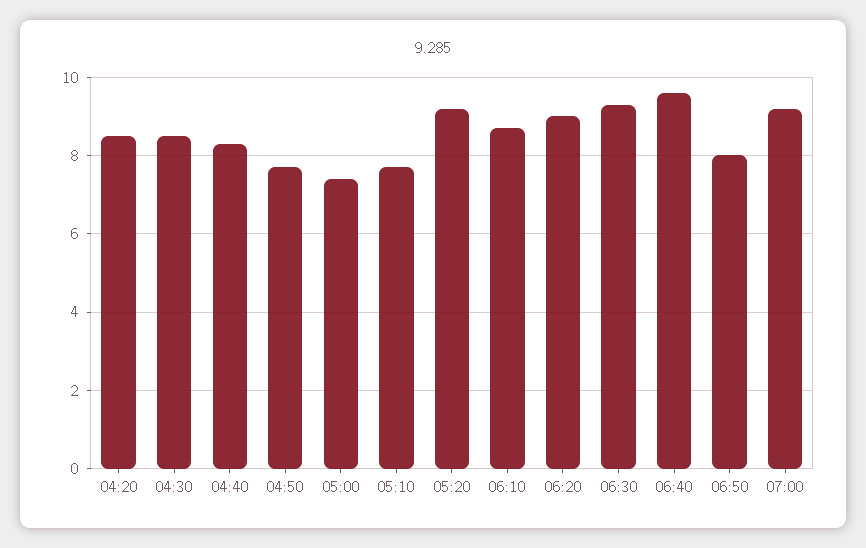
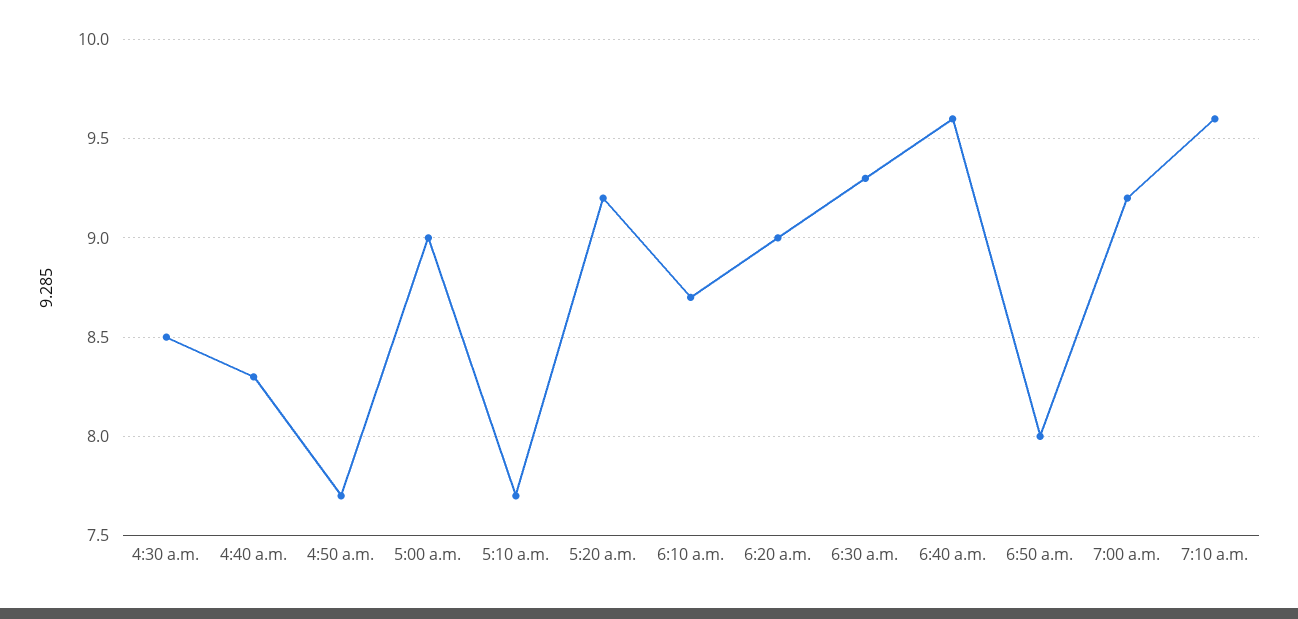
04:20: 8.5 -> none
05:00: 7.5 -> 9
7:10 a.m.: none -> 9.6

